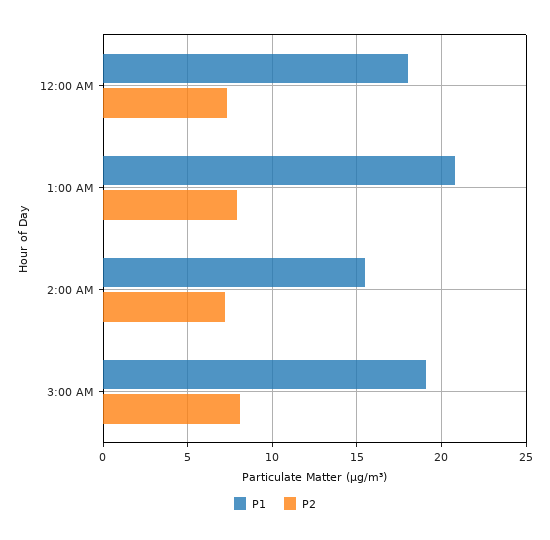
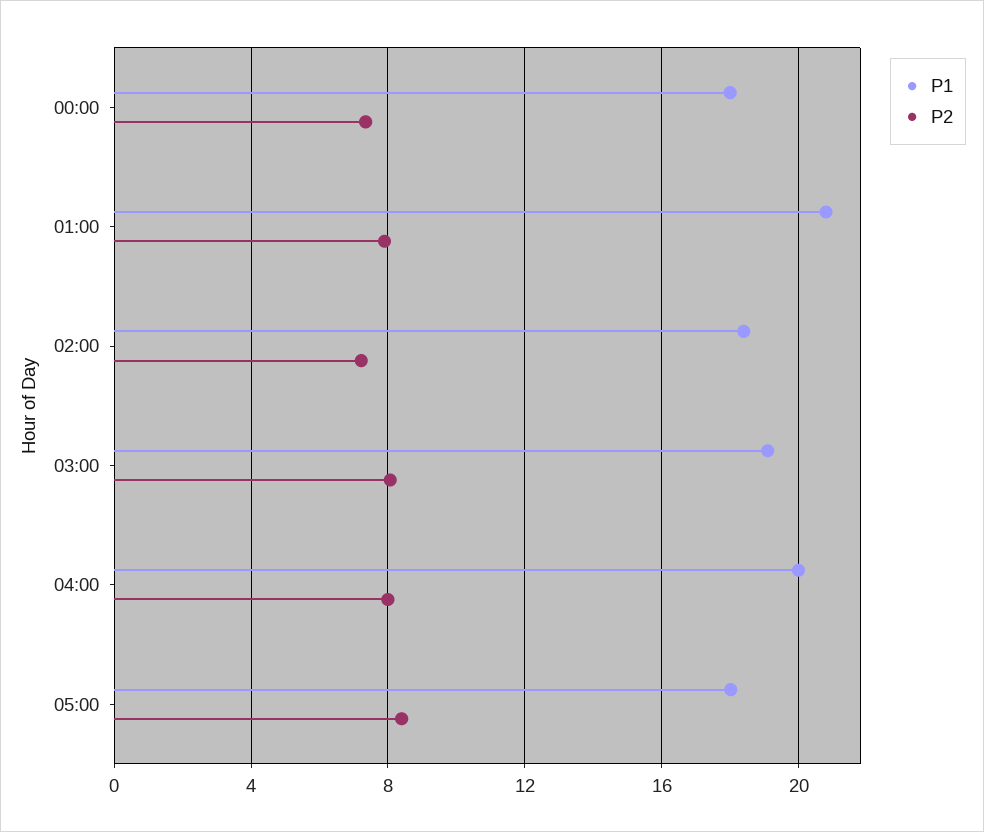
P1, 2:00 AM: 15.5 -> 18.5
P1, 04:00: none -> 20
P2, 04:00: none -> 8
P1, 05:00: none -> 18
P2, 05:00: none -> 8.5

